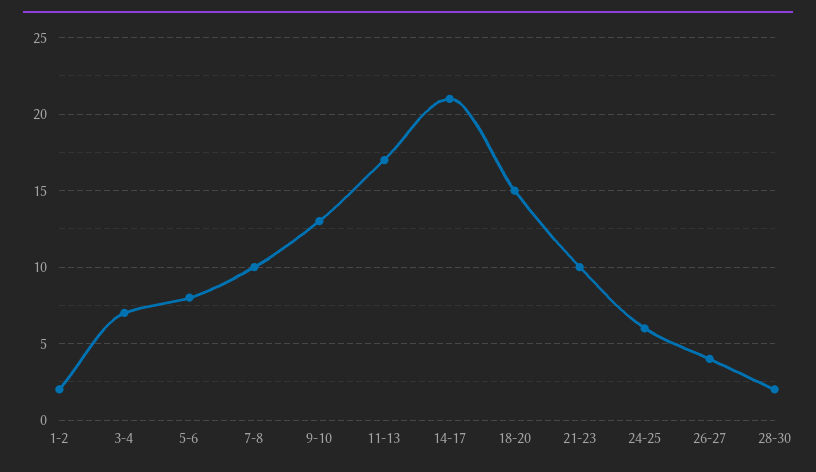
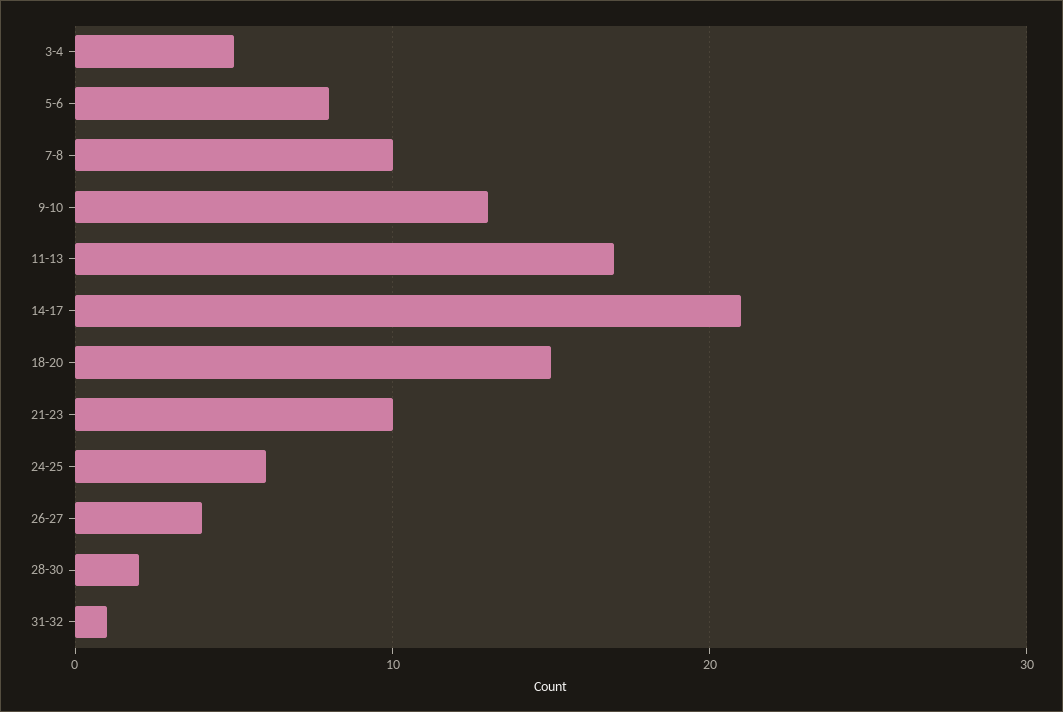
1-2: 2 -> none
3-4: 7 -> 5
31-32: none -> 1

